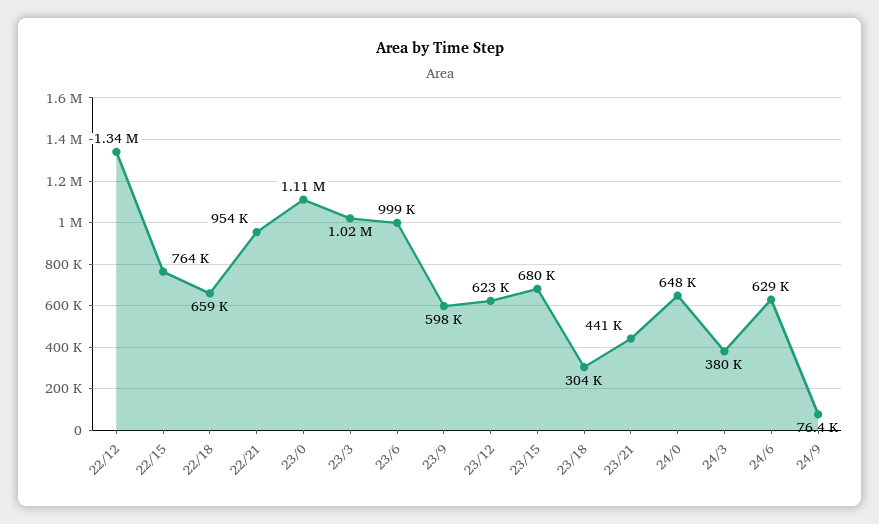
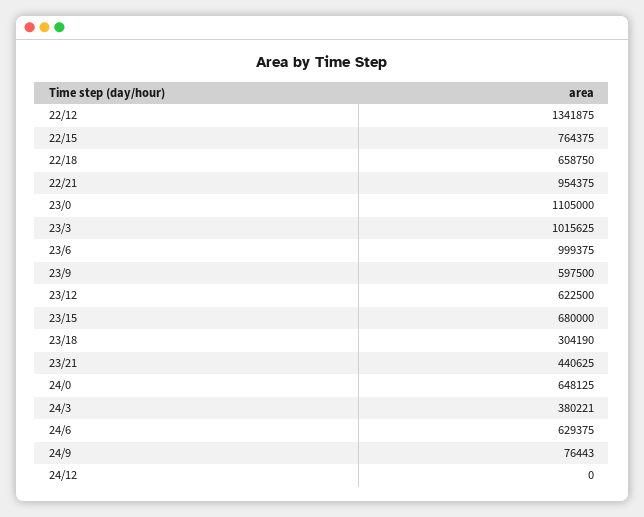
24/12: none -> 0

